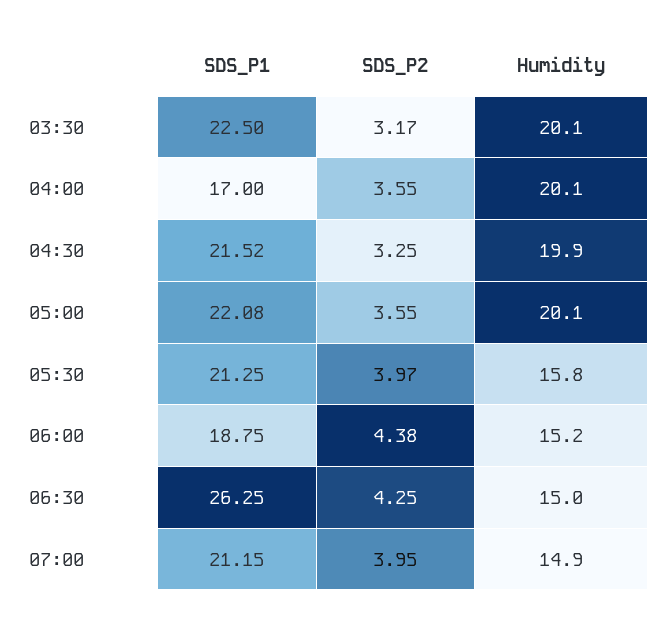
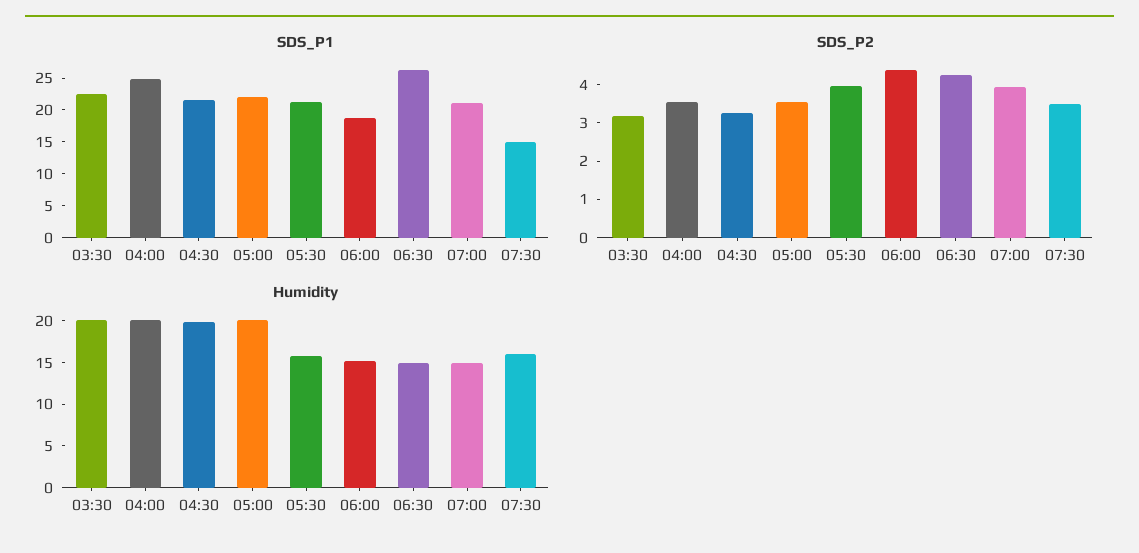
SDS_P1, 04:00: 17 -> 25
SDS_P1, 07:30: none -> 15
SDS_P2, 07:30: none -> 3.5
Humidity, 07:30: none -> 16

